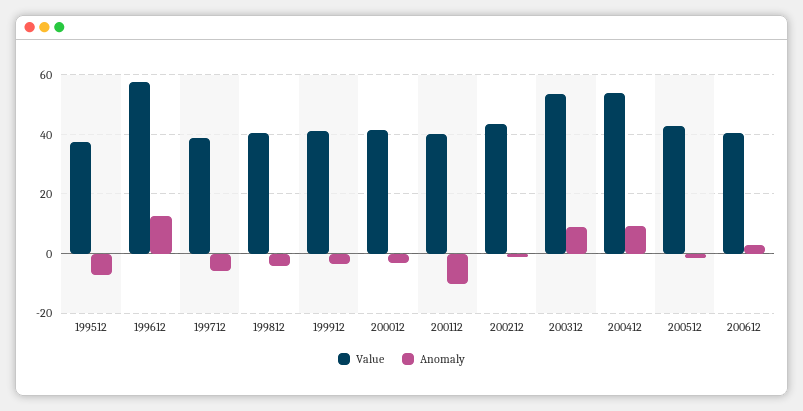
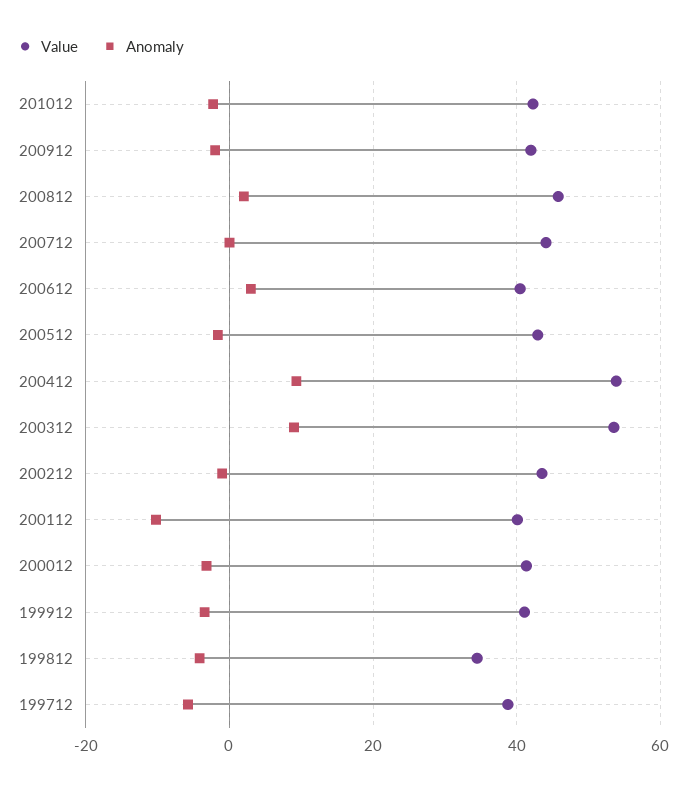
Value, 199512: 37.5 -> none
Anomaly, 199512: -7.5 -> none
Value, 199612: 57.5 -> none
Anomaly, 199612: 12.5 -> none
Value, 199812: 40 -> 34
Value, 201012: none -> 42
Anomaly, 201012: none -> -2
Value, 200912: none -> 42
Anomaly, 200912: none -> -2
Value, 200812: none -> 46
Anomaly, 200812: none -> 2
Value, 200712: none -> 44
Anomaly, 200712: none -> 0

